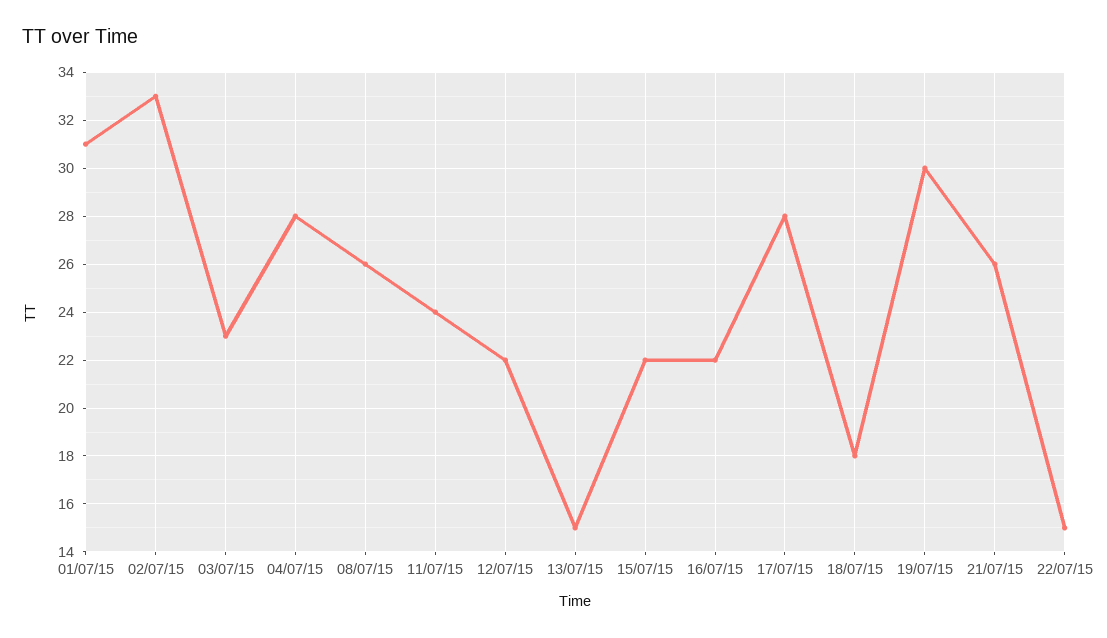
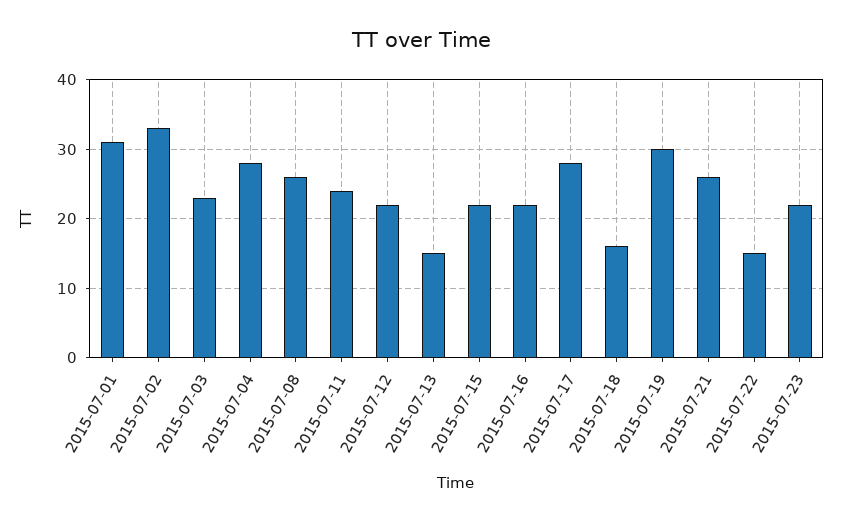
18/07/15: 18 -> 16
2015-07-23: none -> 22

